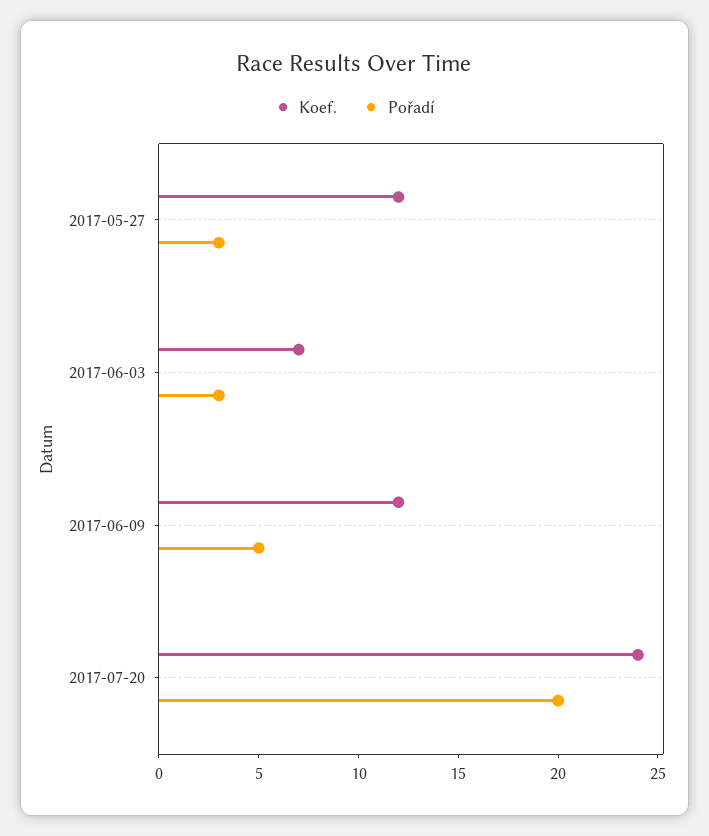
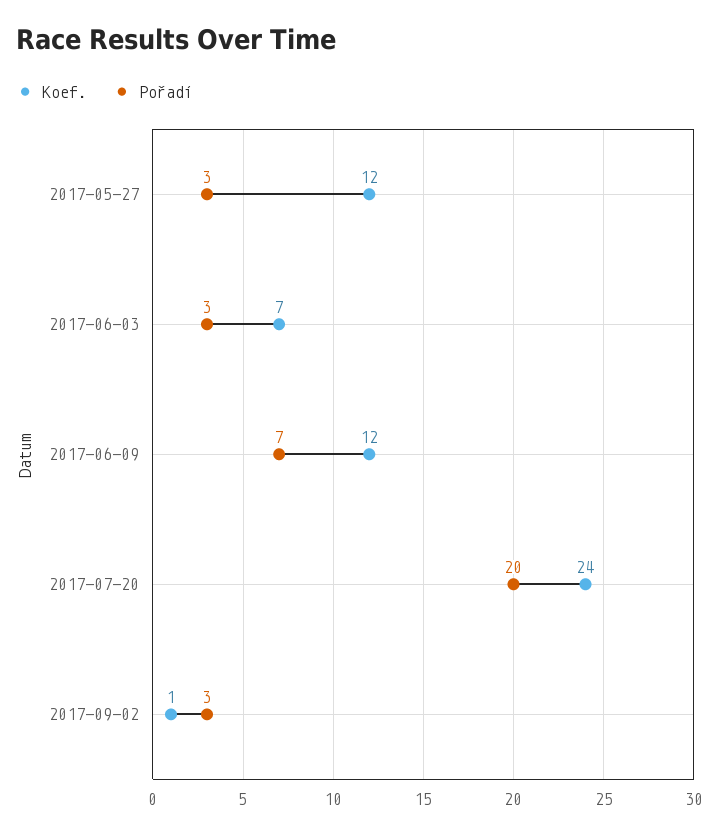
Pořadí, 2017-06-09: 5 -> 7
Koef., 2017-09-02: none -> 1
Pořadí, 2017-09-02: none -> 3

